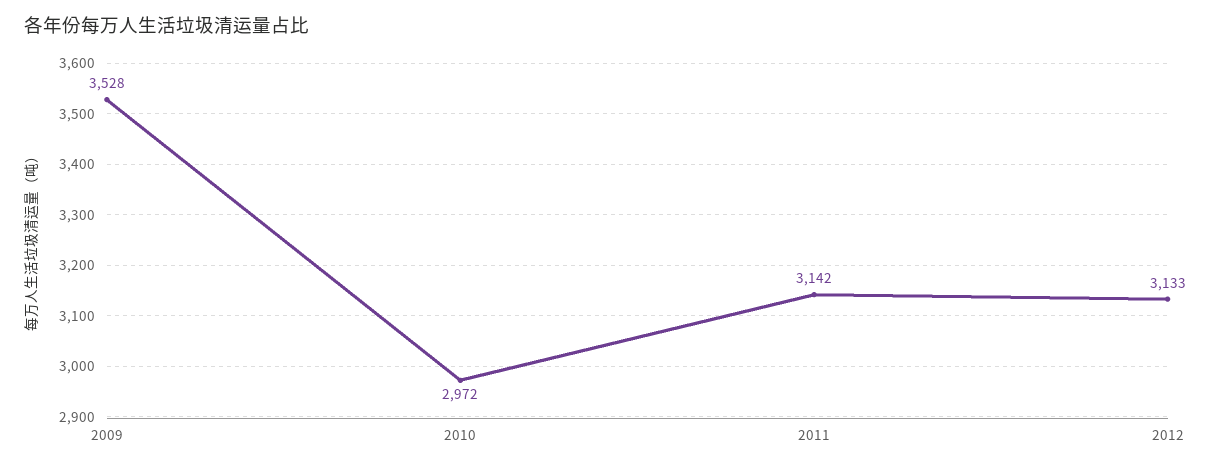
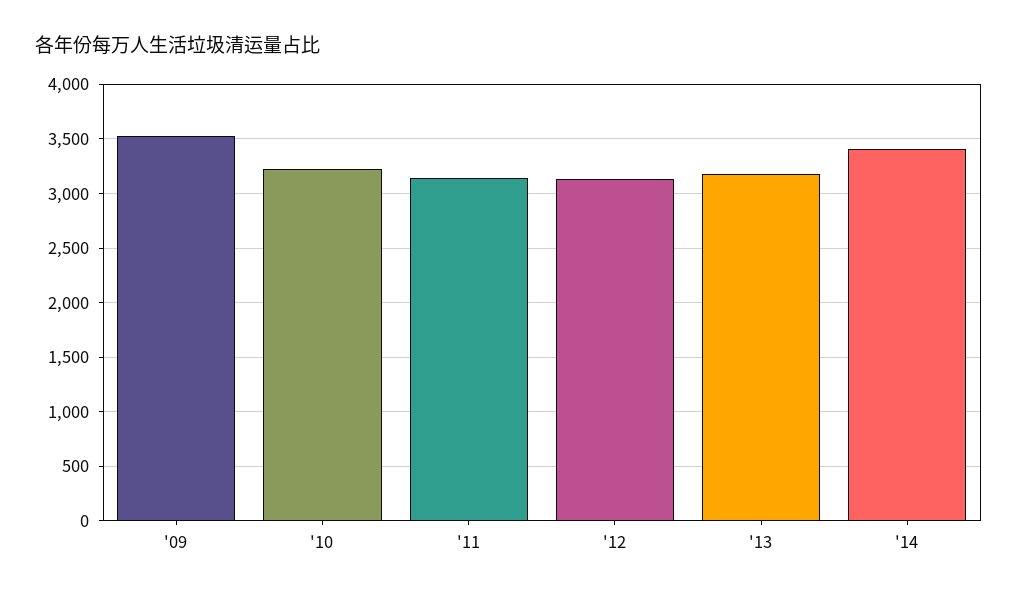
2010: 2972 -> 3200
'13: none -> 3200
'14: none -> 3400

